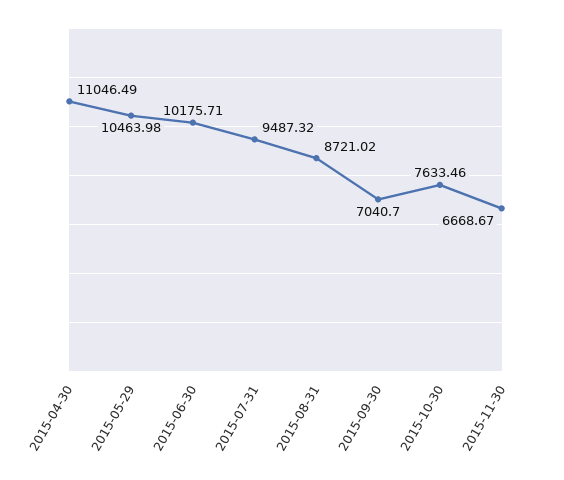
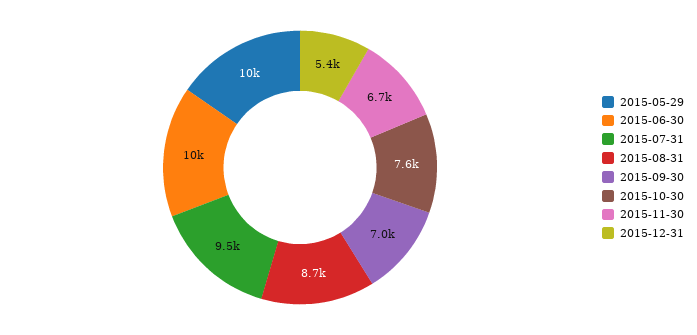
2015-04-30: 11046.49 -> none
2015-12-31: none -> 5400

